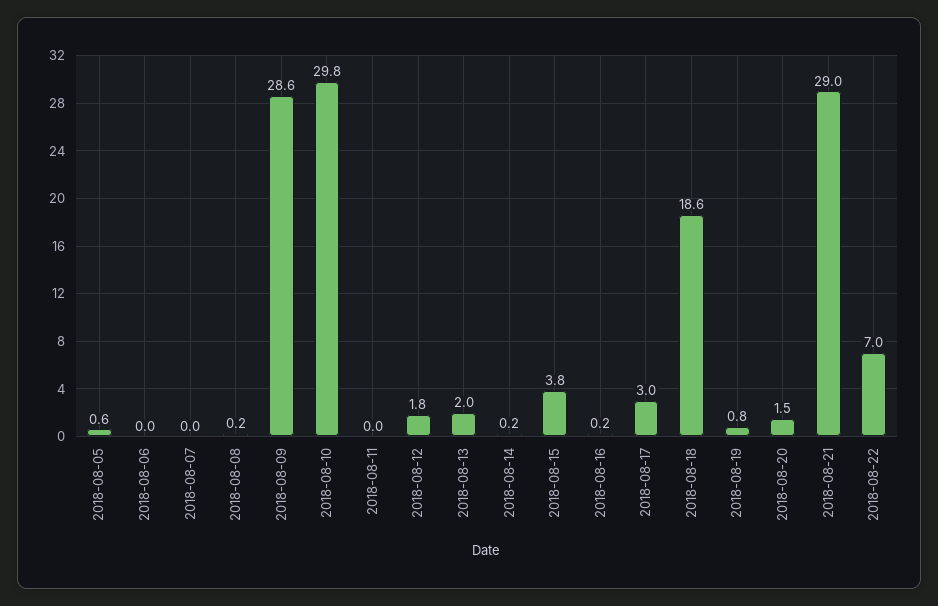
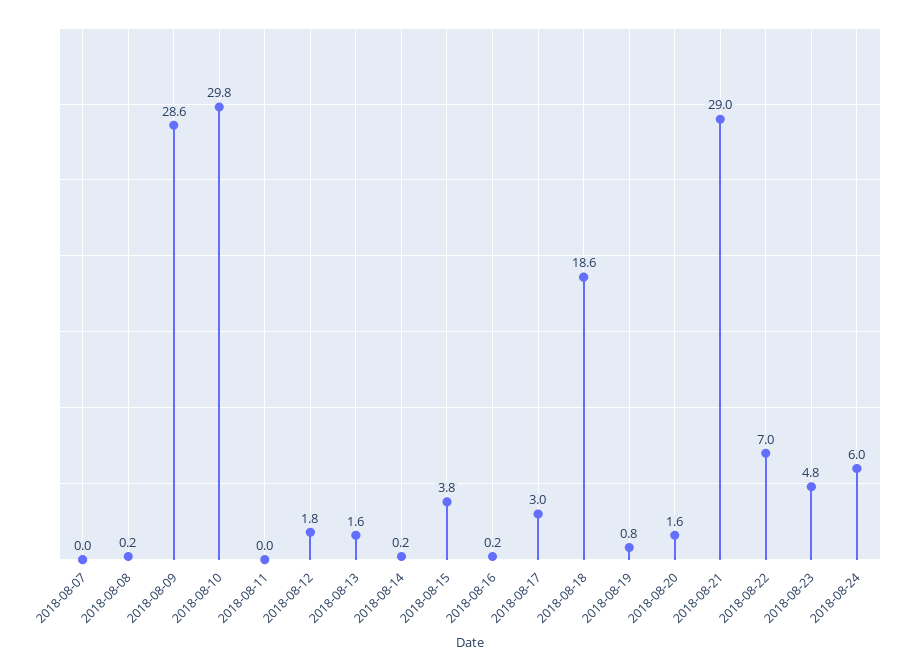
2018-08-05: 0.6 -> none
2018-08-06: 0 -> none
2018-08-13: 2 -> 1.6
2018-08-20: 1.5 -> 1.6
2018-08-23: none -> 4.8
2018-08-24: none -> 6

